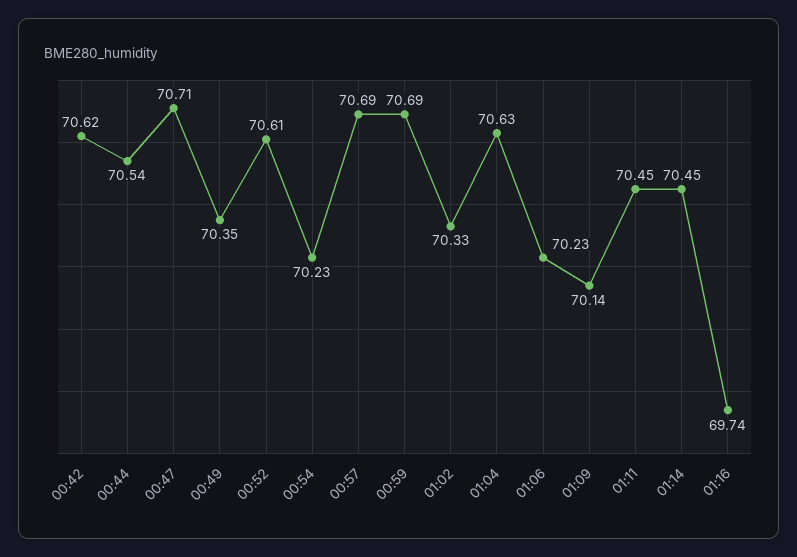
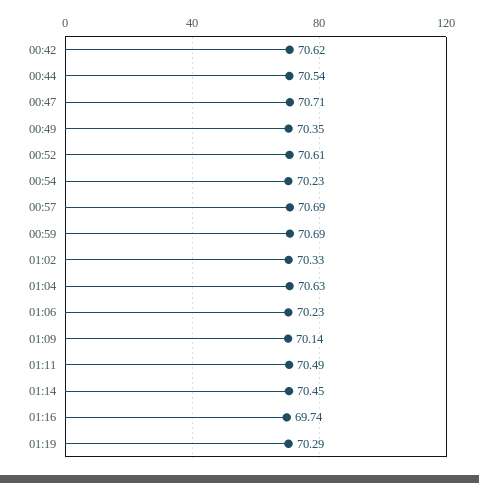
01:11: 70.45 -> 70.49
01:19: none -> 70.29

